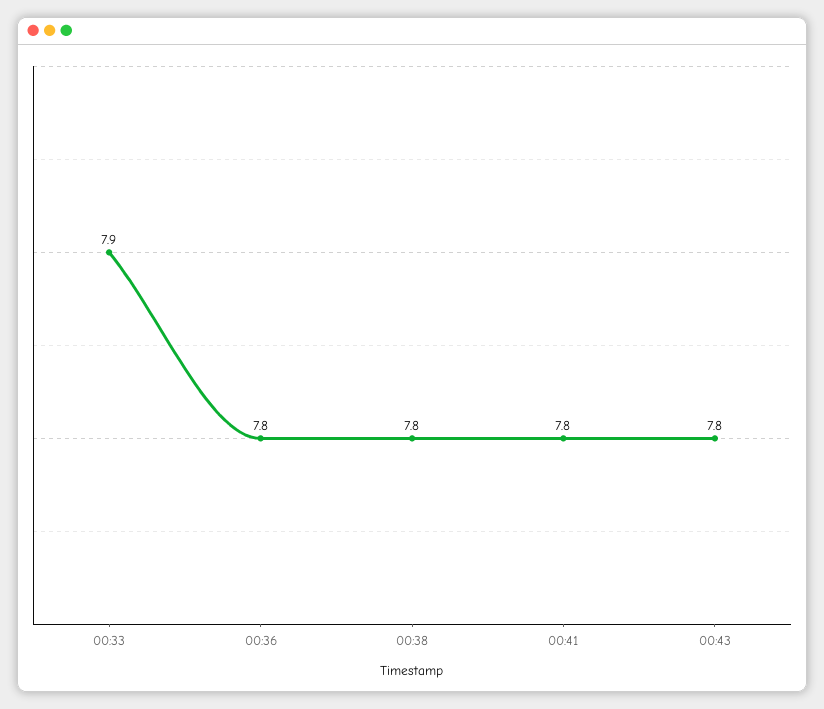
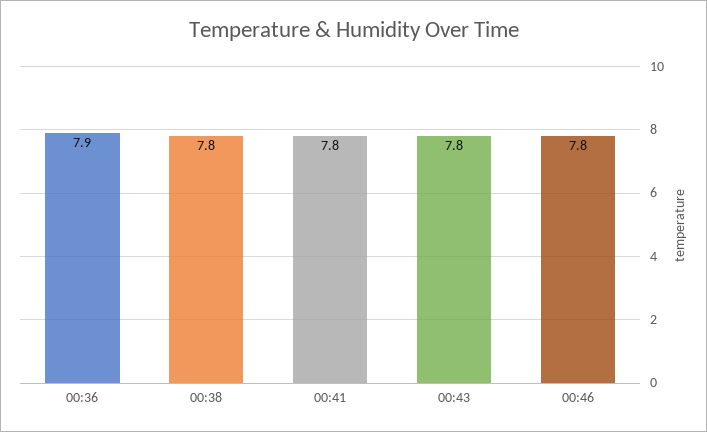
00:33: 7.9 -> none
00:36: 7.8 -> 7.9
00:46: none -> 7.8

